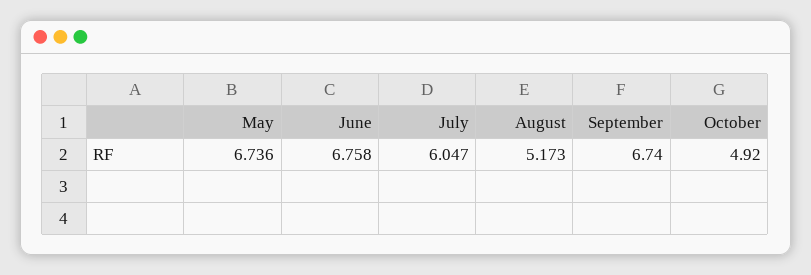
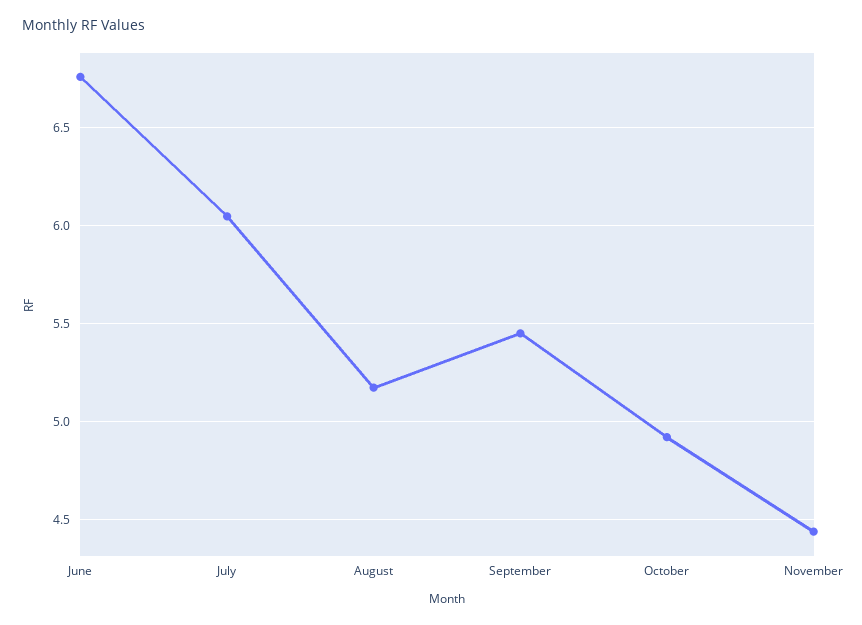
May: 6.736 -> none
September: 6.74 -> 5.45
November: none -> 4.45

